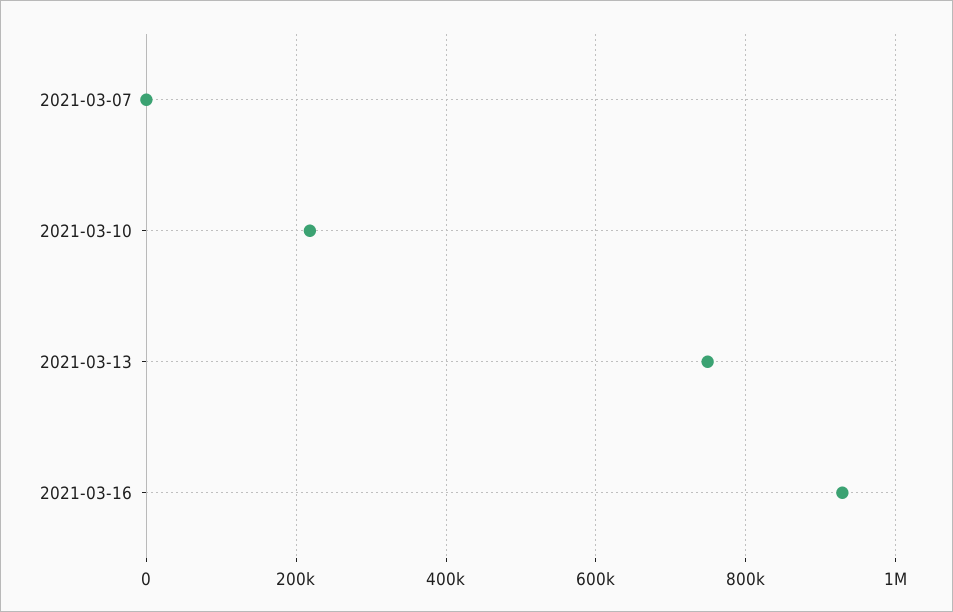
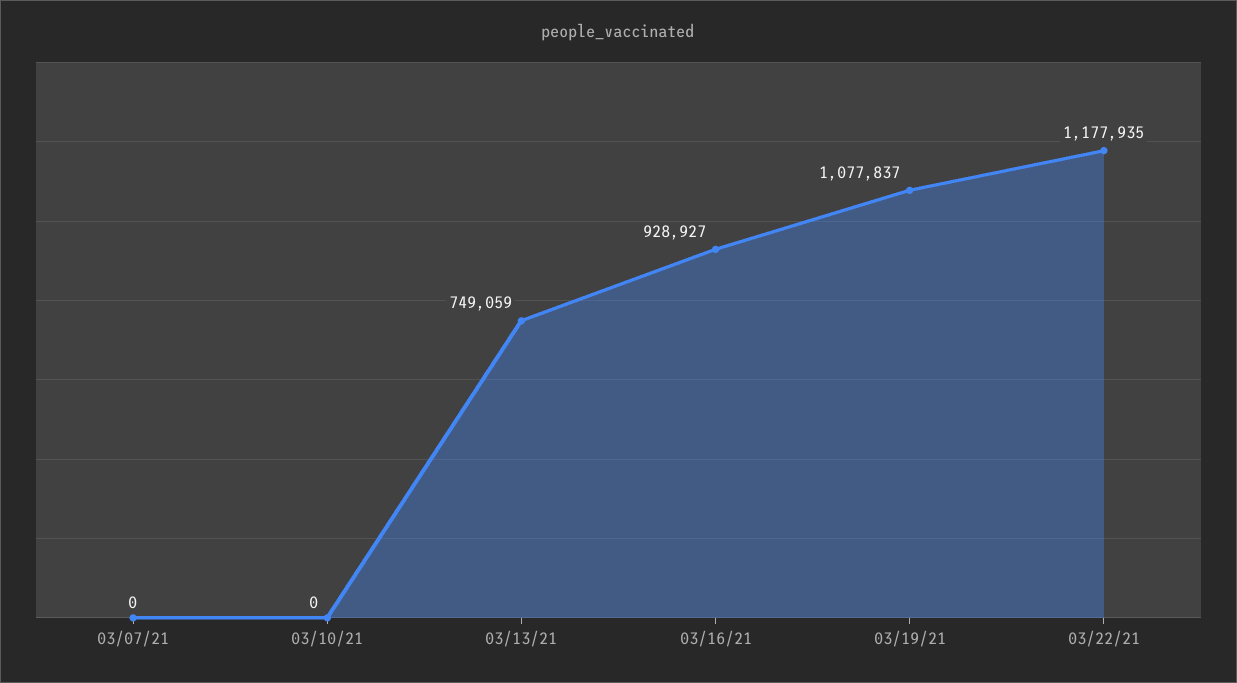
2021-03-10: 220000 -> 0
03/19/21: none -> 1077837
03/22/21: none -> 1177935

